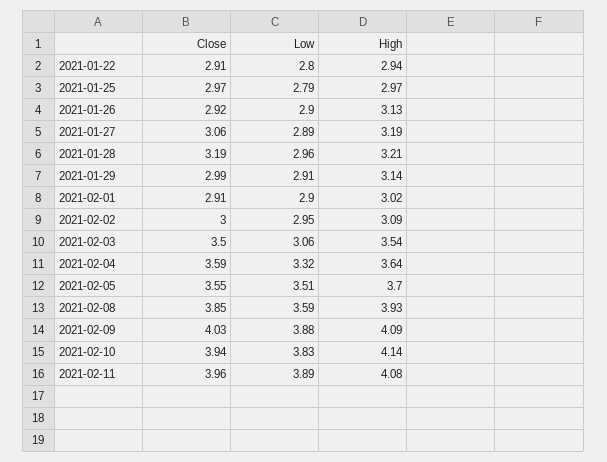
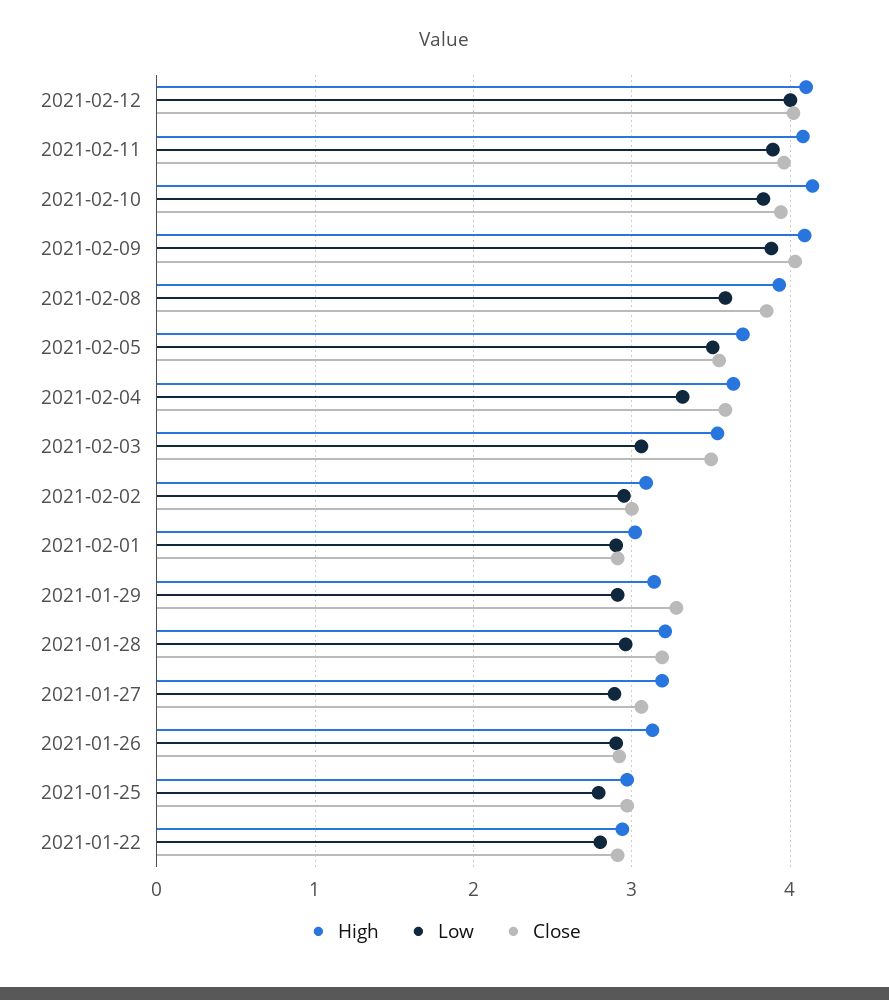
Close, 2021-01-29: 2.99 -> 3.3
High, 2021-02-12: none -> 4.1
Low, 2021-02-12: none -> 4
Close, 2021-02-12: none -> 4

